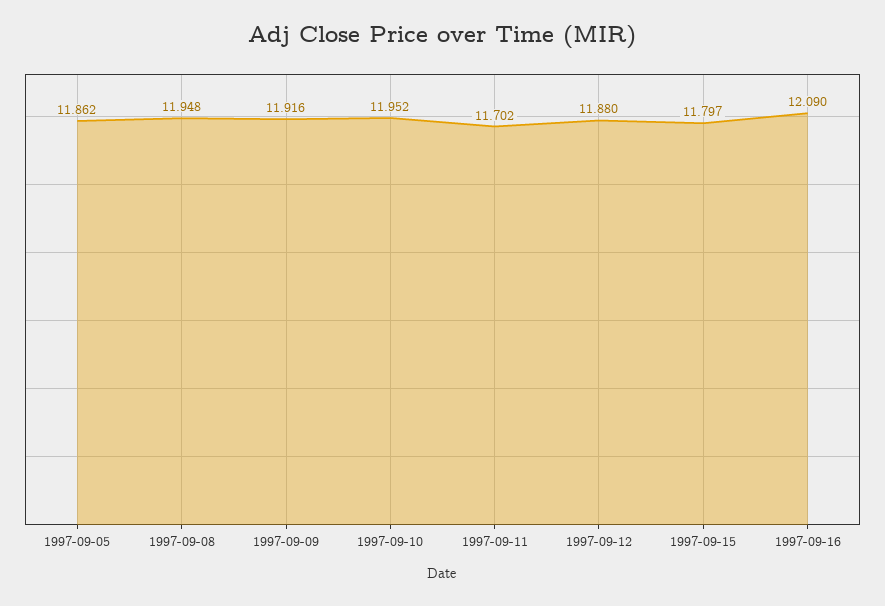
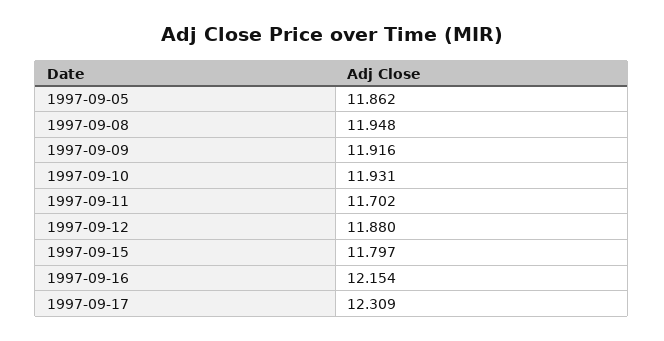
1997-09-10: 11.952 -> 11.931
1997-09-16: 12.09 -> 12.154
1997-09-17: none -> 12.309

